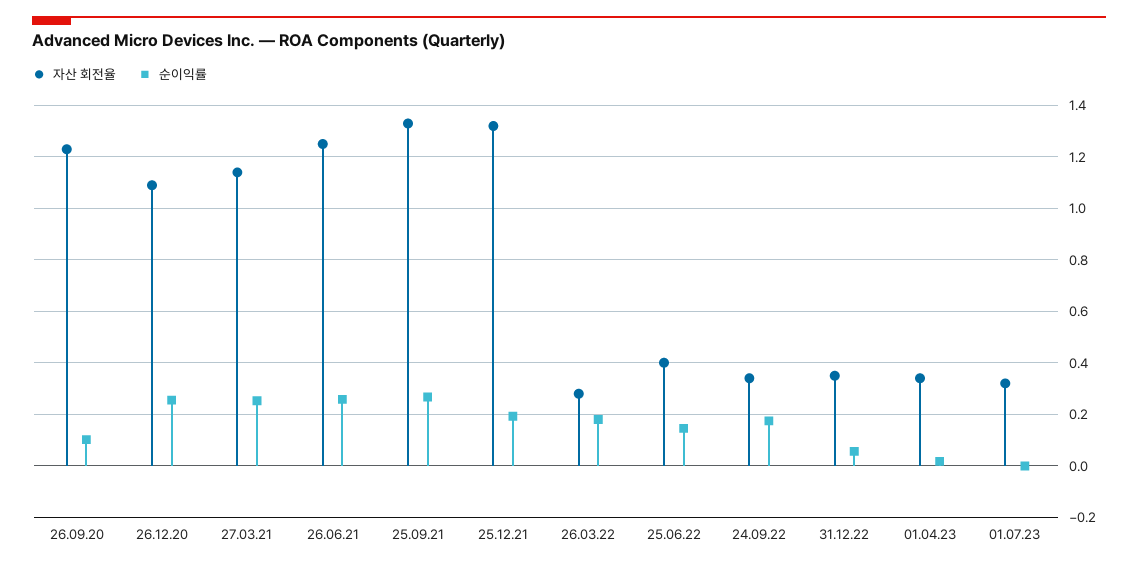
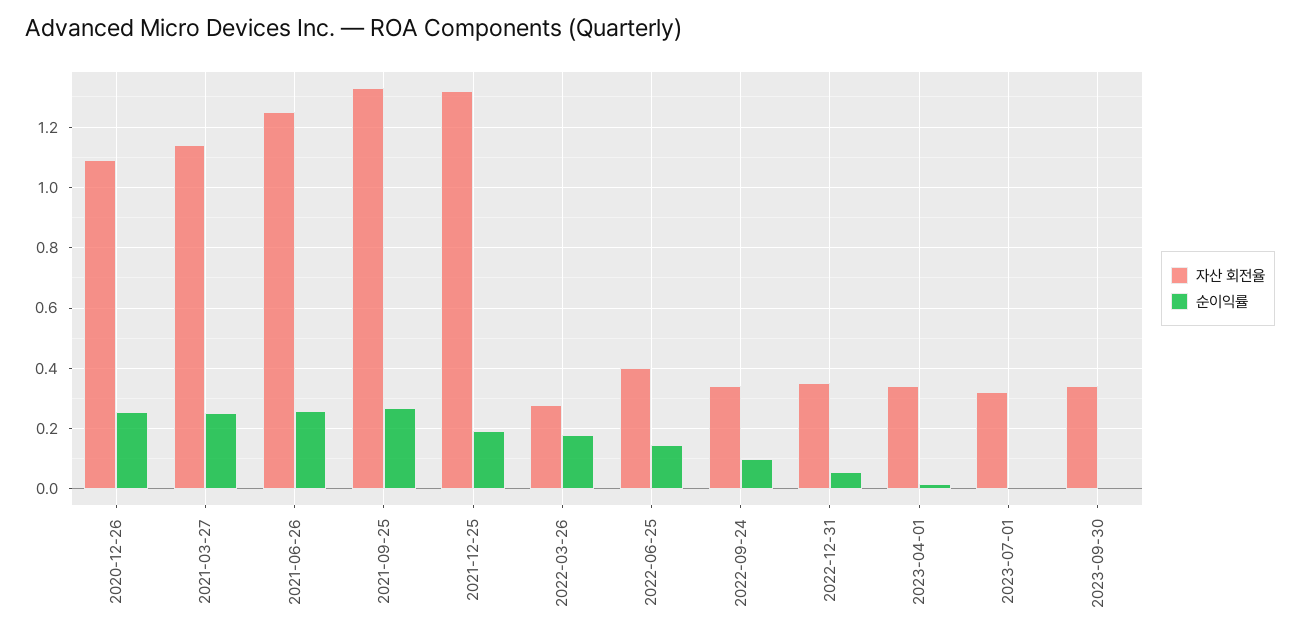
자산 회전율, 26.09.20: 1.225 -> none
순이익률, 26.09.20: 0.1 -> none
순이익률, 24.09.22: 0.175 -> 0.1
자산 회전율, 2023-09-30: none -> 0.34
순이익률, 2023-09-30: none -> 0

